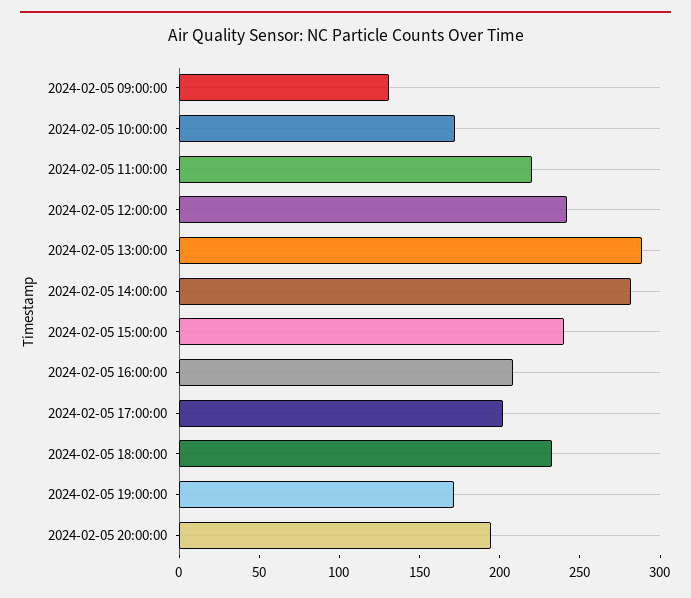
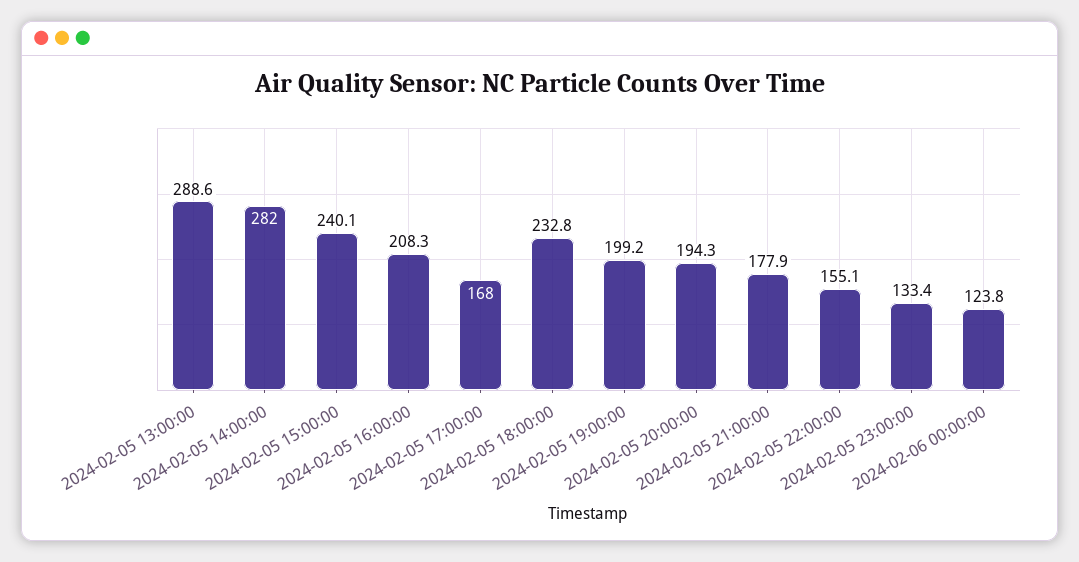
2024-02-05 09:00:00: 130 -> none
2024-02-05 10:00:00: 170 -> none
2024-02-05 11:00:00: 220 -> none
2024-02-05 12:00:00: 240 -> none
2024-02-05 17:00:00: 200 -> 168
2024-02-05 19:00:00: 170 -> 199.2
2024-02-05 21:00:00: none -> 177.9
2024-02-05 22:00:00: none -> 155.1
2024-02-05 23:00:00: none -> 133.4
2024-02-06 00:00:00: none -> 123.8

